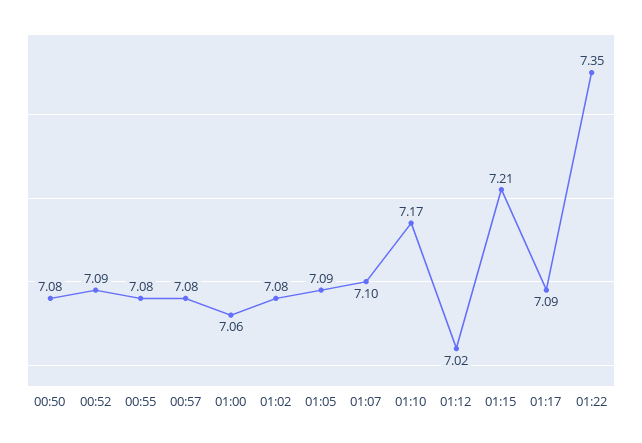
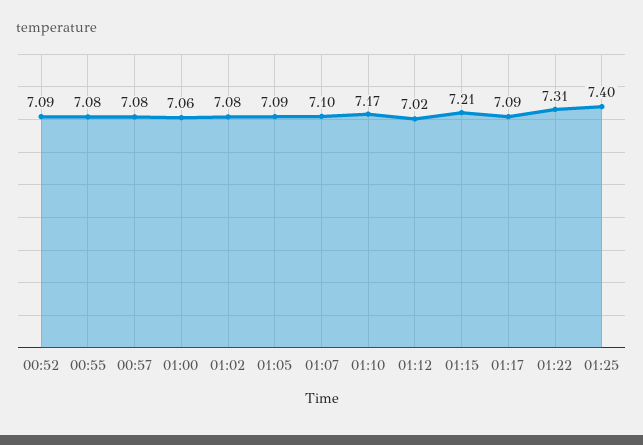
00:50: 7.08 -> none
01:22: 7.35 -> 7.31
01:25: none -> 7.4

